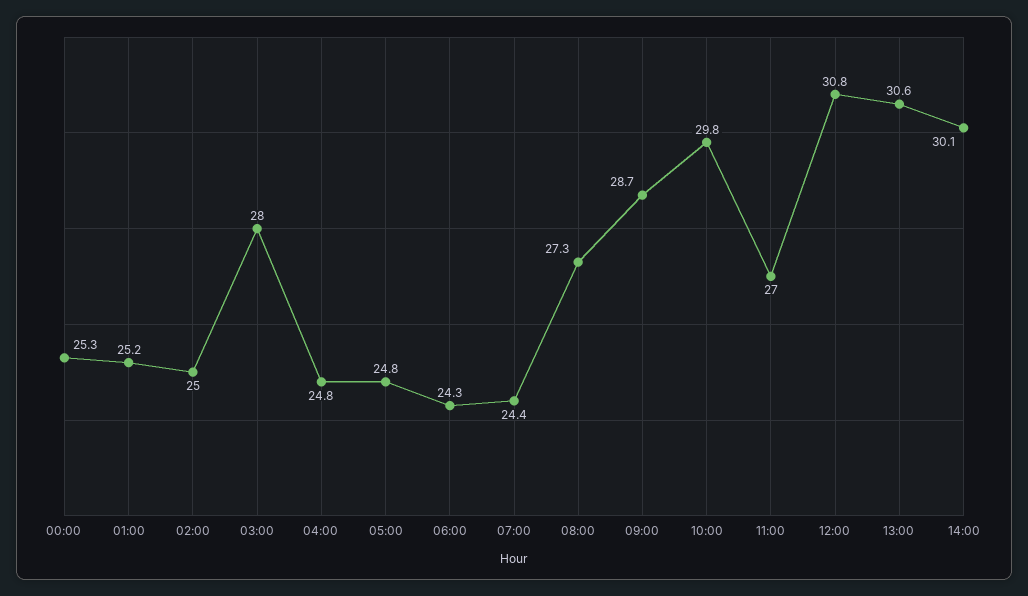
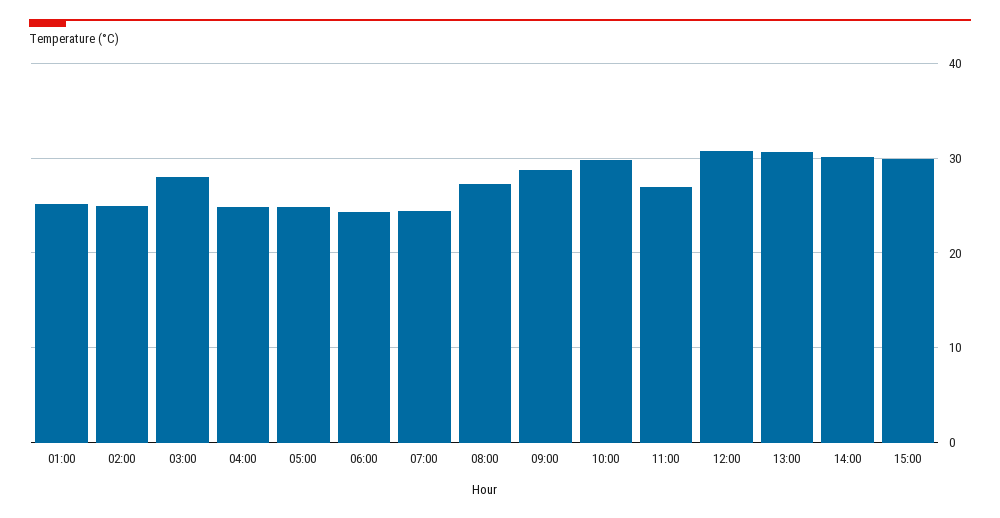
00:00: 25.3 -> none
15:00: none -> 30

